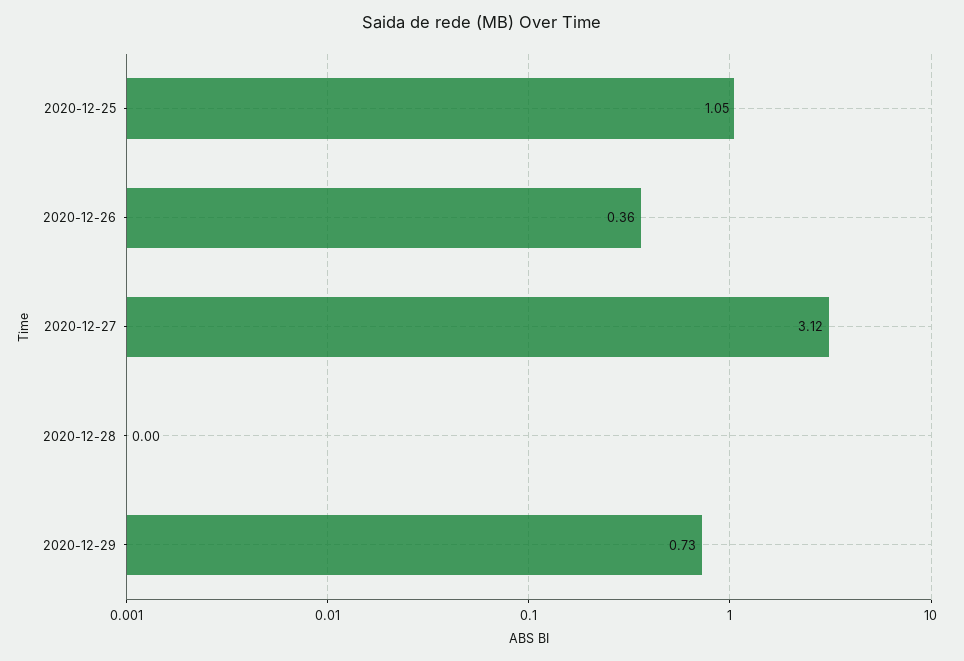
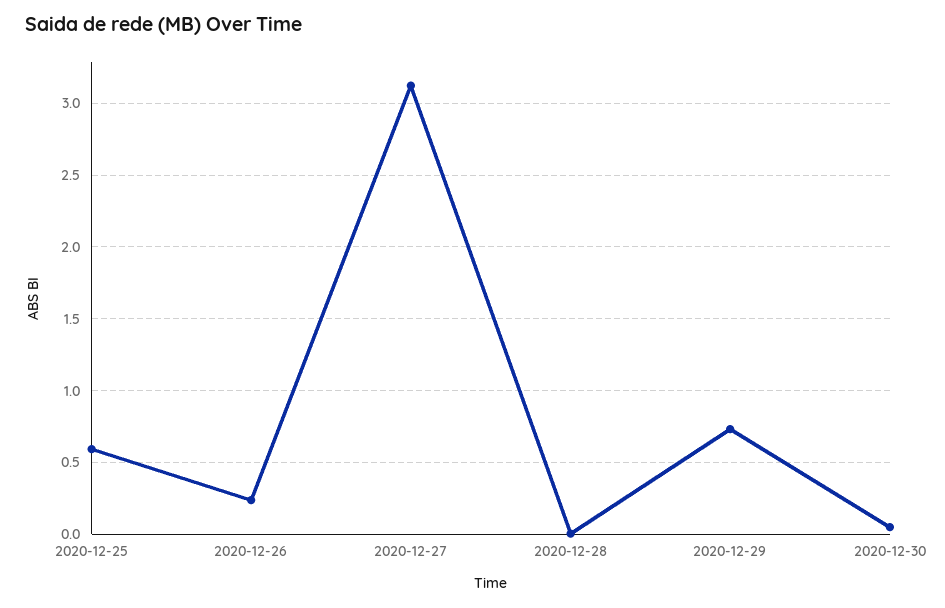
2020-12-25: 1.05 -> 0.6
2020-12-26: 0.36 -> 0.25
2020-12-30: none -> 0.05

